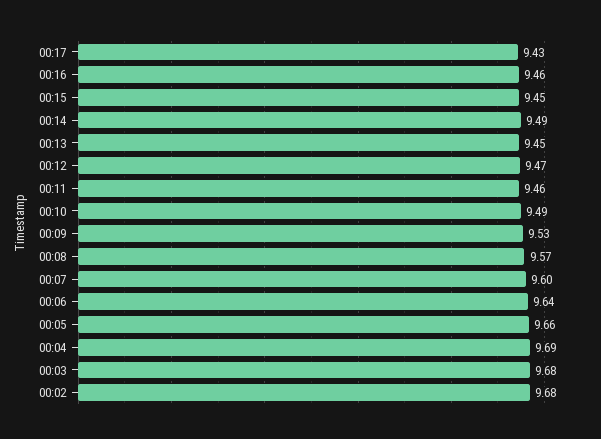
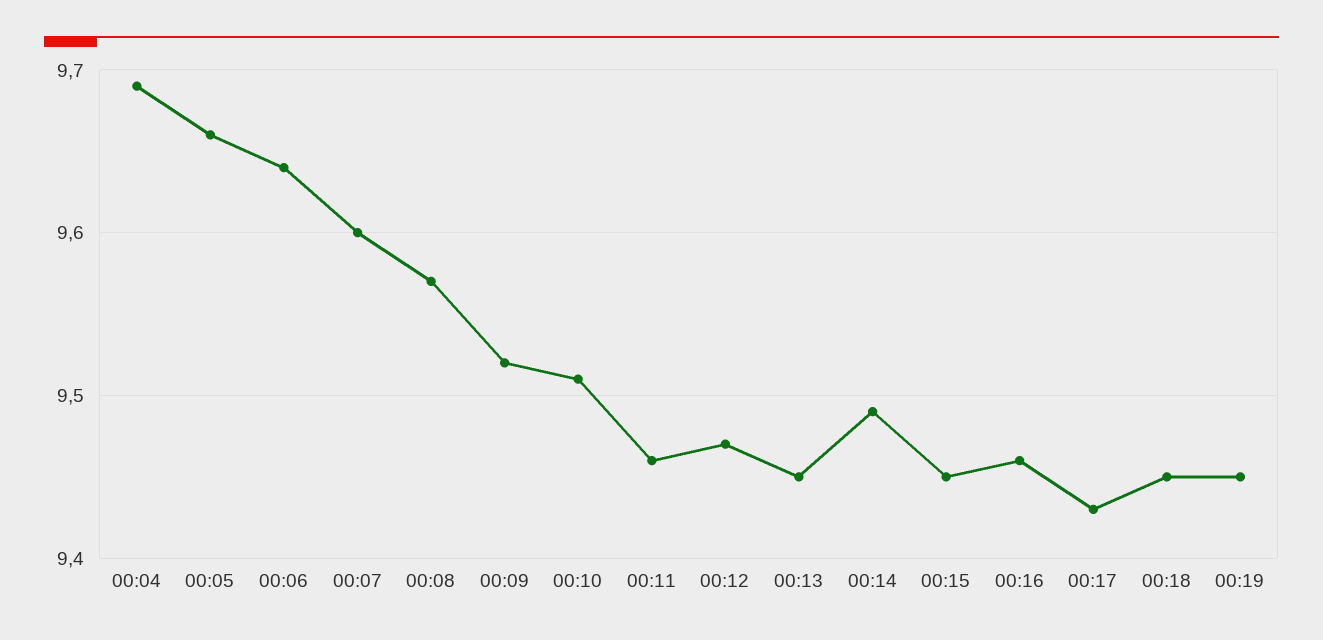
00:10: 9.49 -> 9.51
00:09: 9.53 -> 9.52
00:03: 9.68 -> none
00:02: 9.68 -> none
00:18: none -> 9.45
00:19: none -> 9.45

